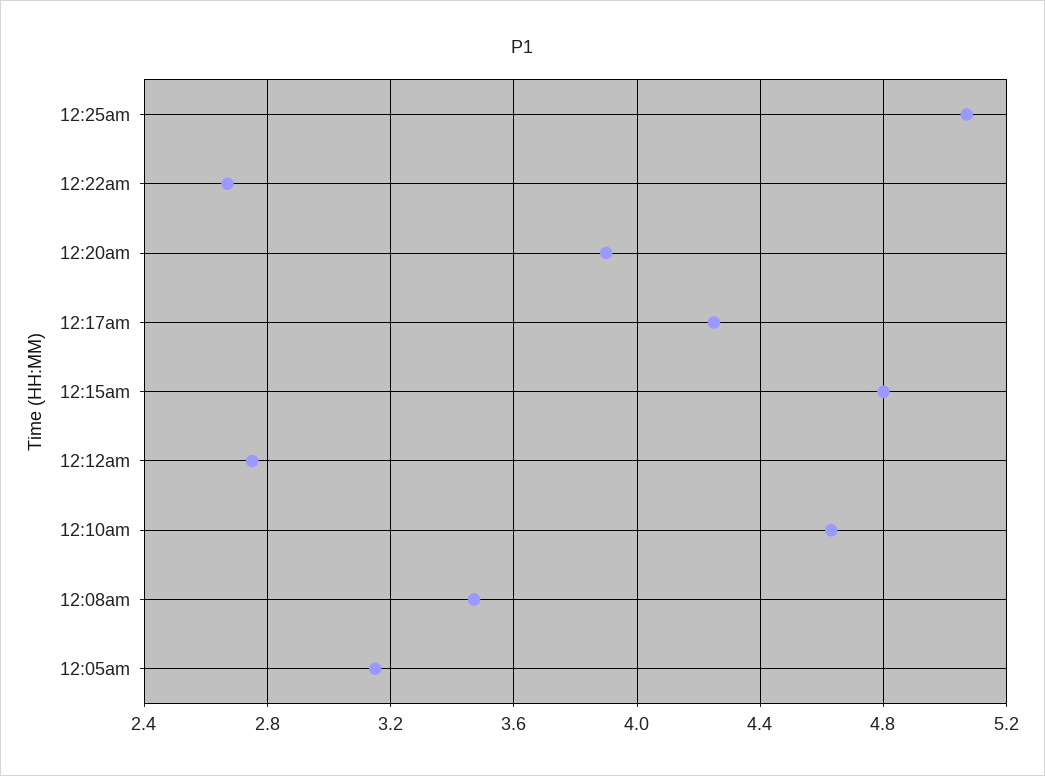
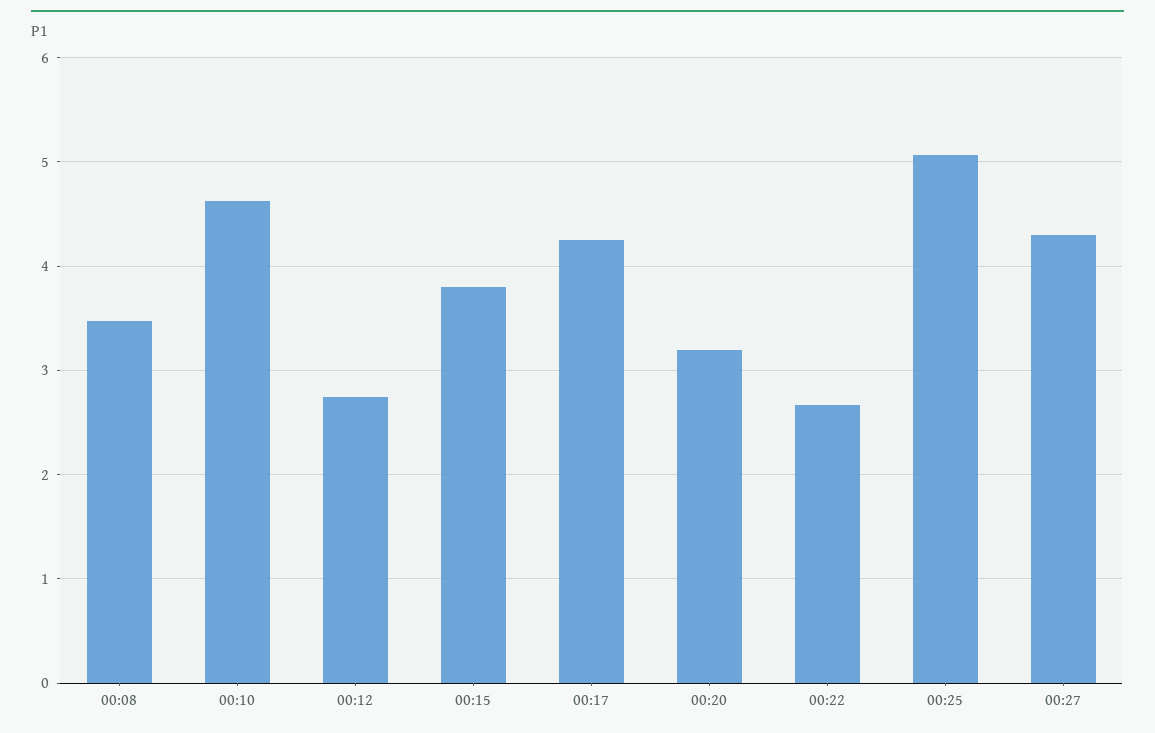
12:20am: 3.9 -> 3.2
12:15am: 4.8 -> 3.8
12:05am: 3.15 -> none
00:27: none -> 4.3

